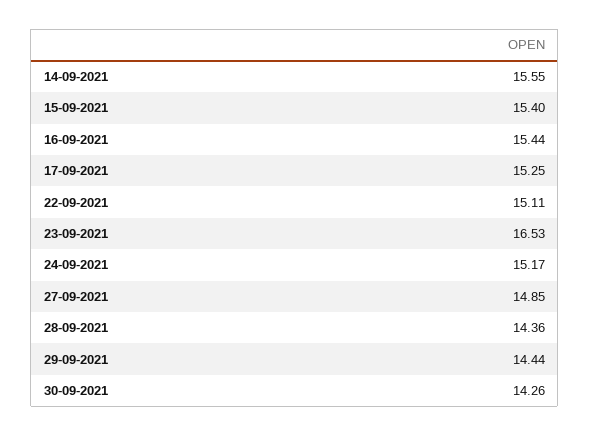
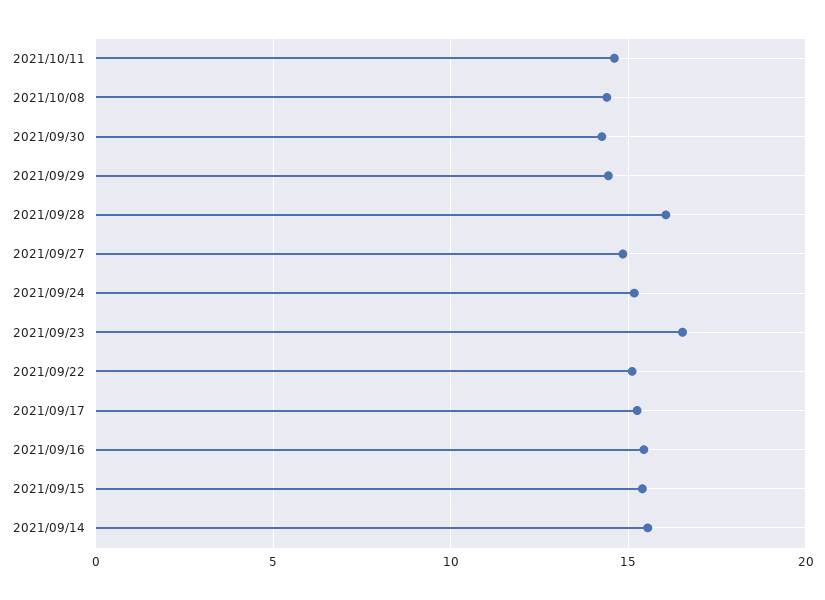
28-09-2021: 14.36 -> 16
2021/10/11: none -> 14.5
2021/10/08: none -> 14.5

